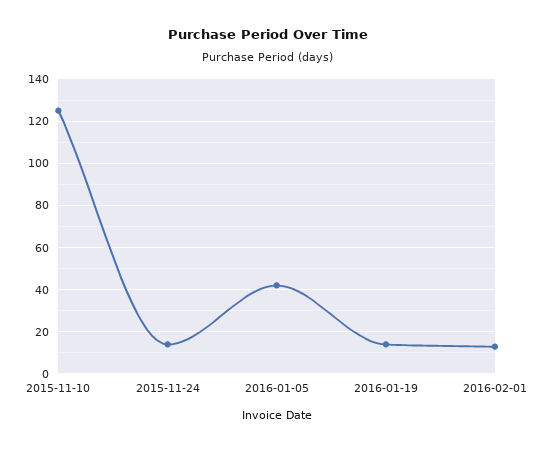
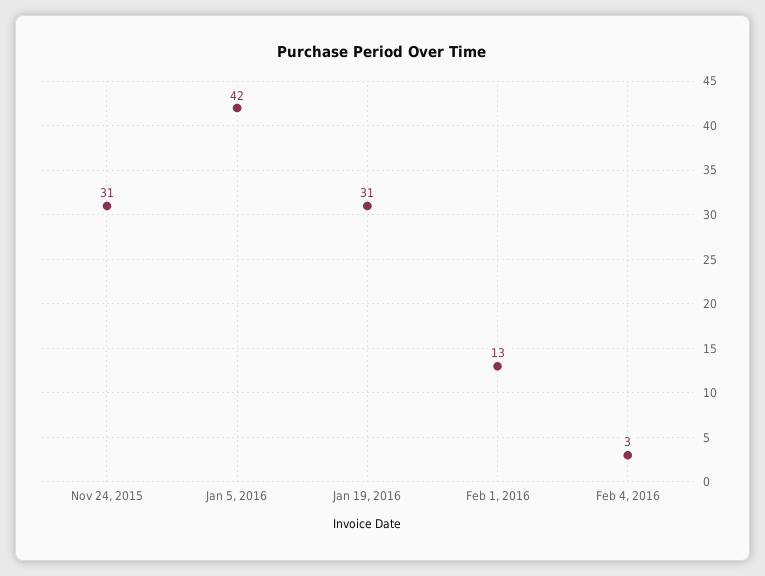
2015-11-10: 125 -> none
2015-11-24: 15 -> 31
2016-01-19: 15 -> 31
Feb 4, 2016: none -> 3

